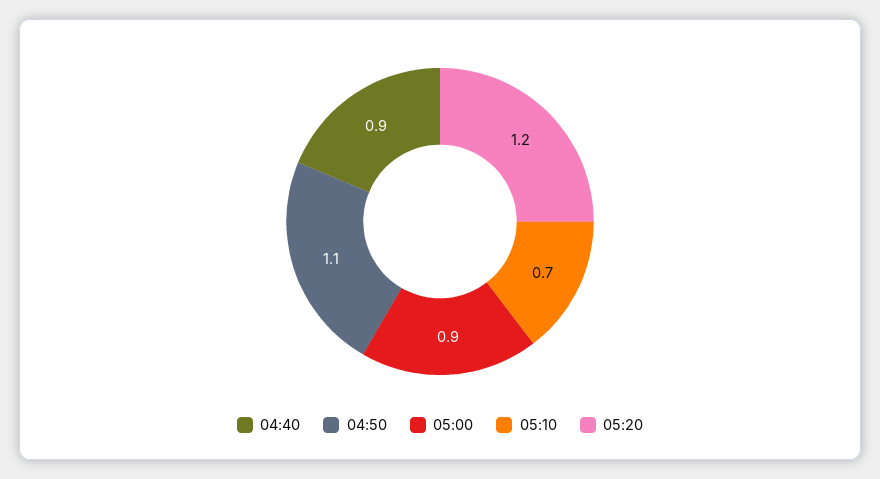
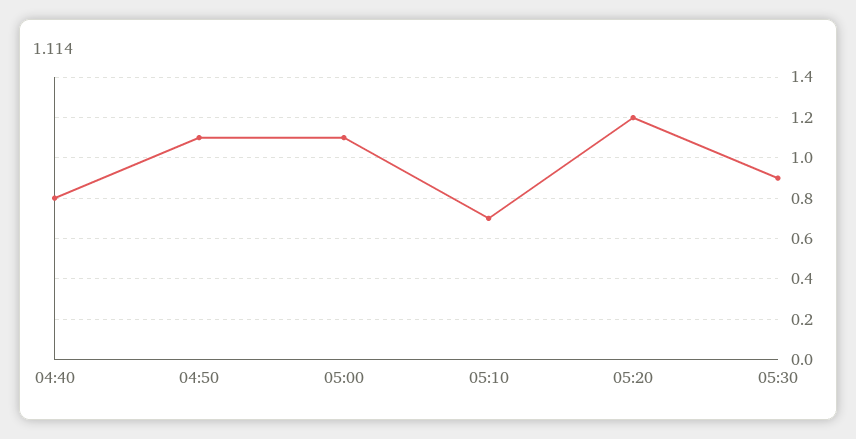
04:40: 0.9 -> 0.8
05:00: 0.9 -> 1.1
05:30: none -> 0.9

